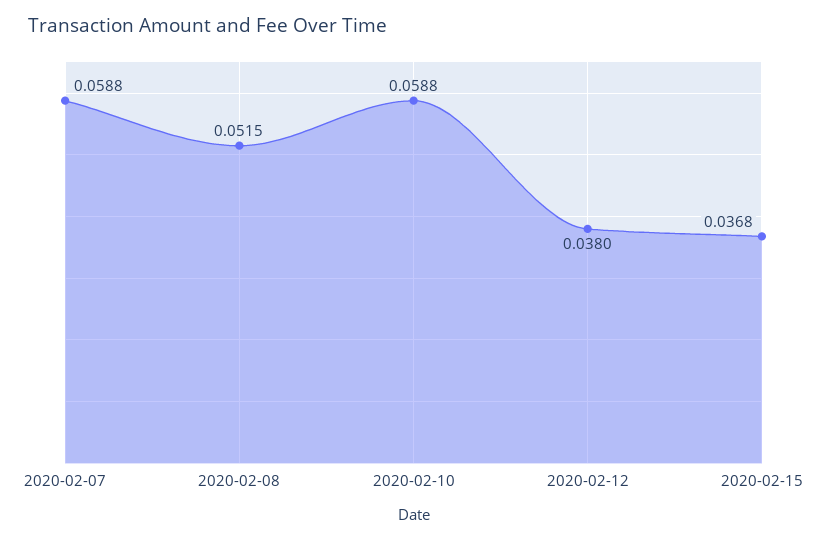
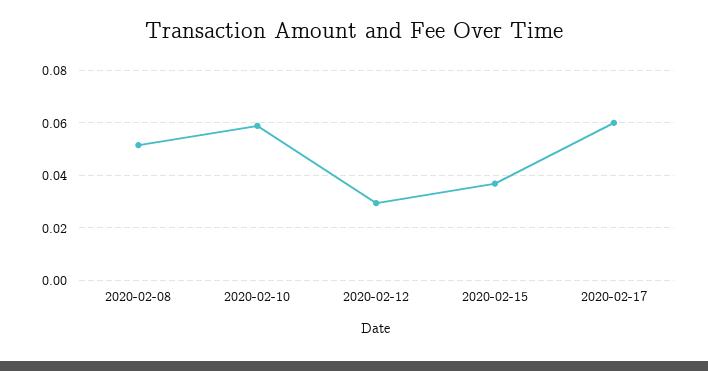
2020-02-07: 0.0588 -> none
2020-02-12: 0.038 -> 0.03
2020-02-17: none -> 0.06

